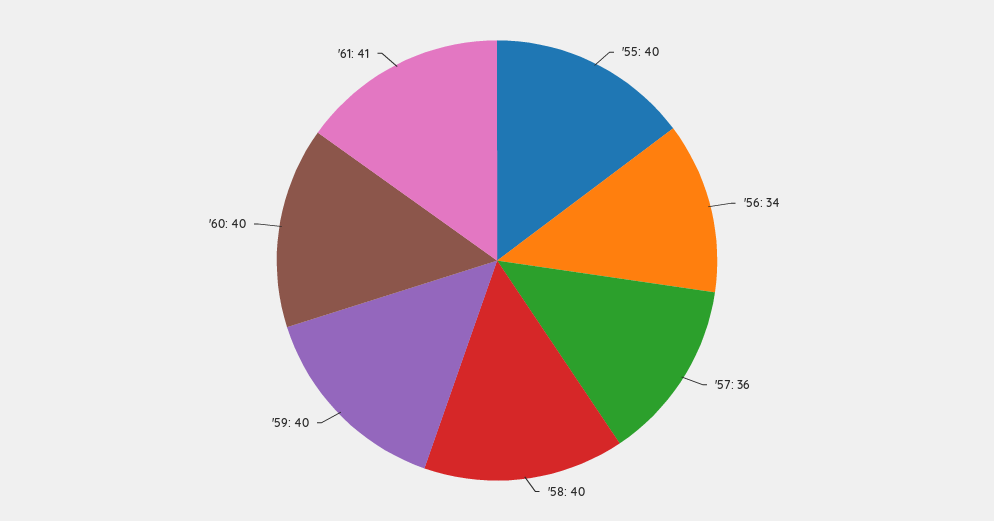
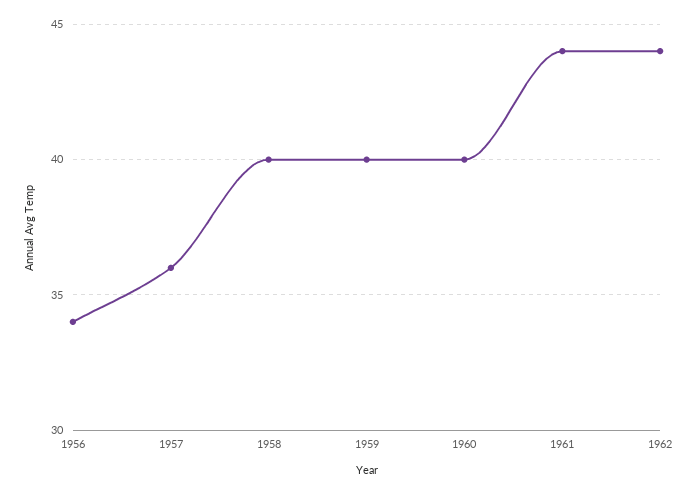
'55: 40 -> none
'61: 41 -> 44
1962: none -> 44

